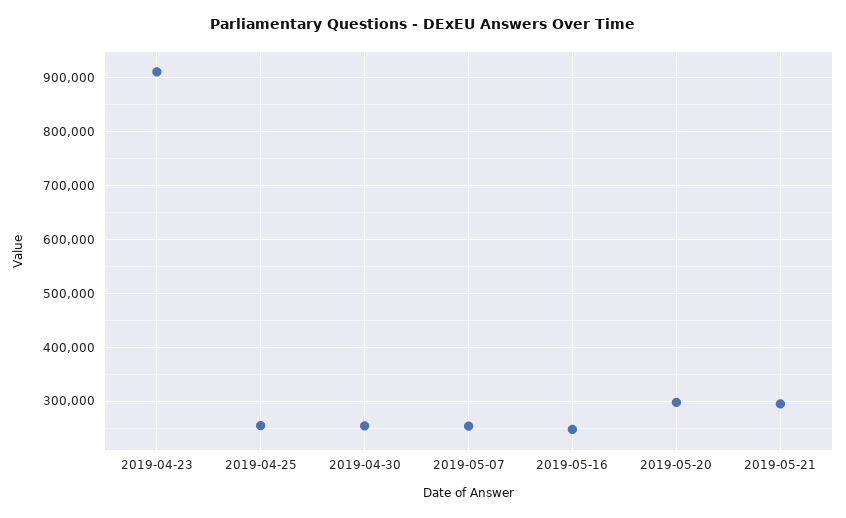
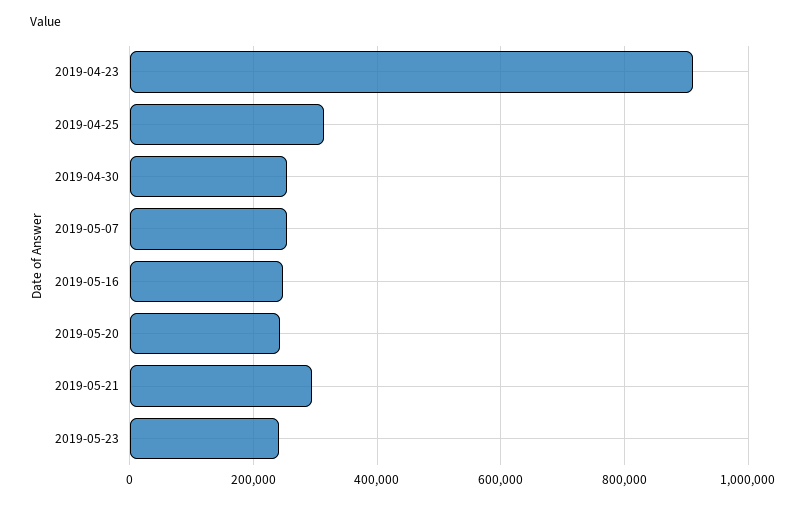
2019-04-25: 260000 -> 320000
2019-05-20: 300000 -> 240000
2019-05-23: none -> 240000

